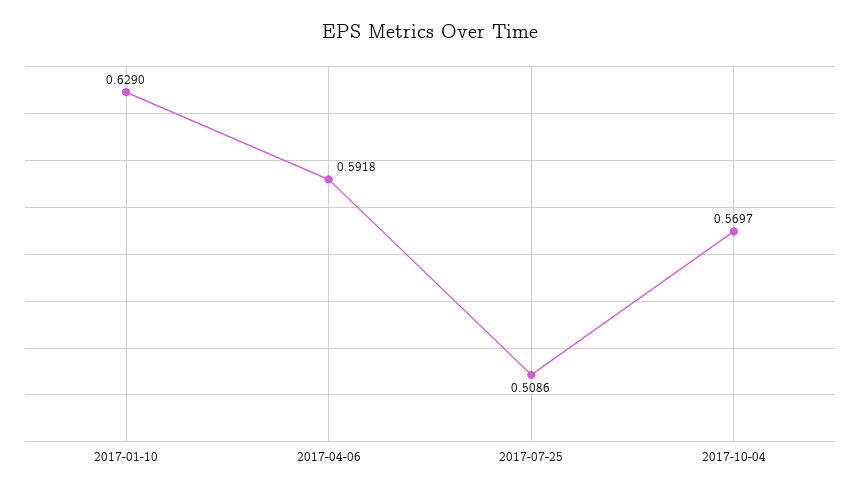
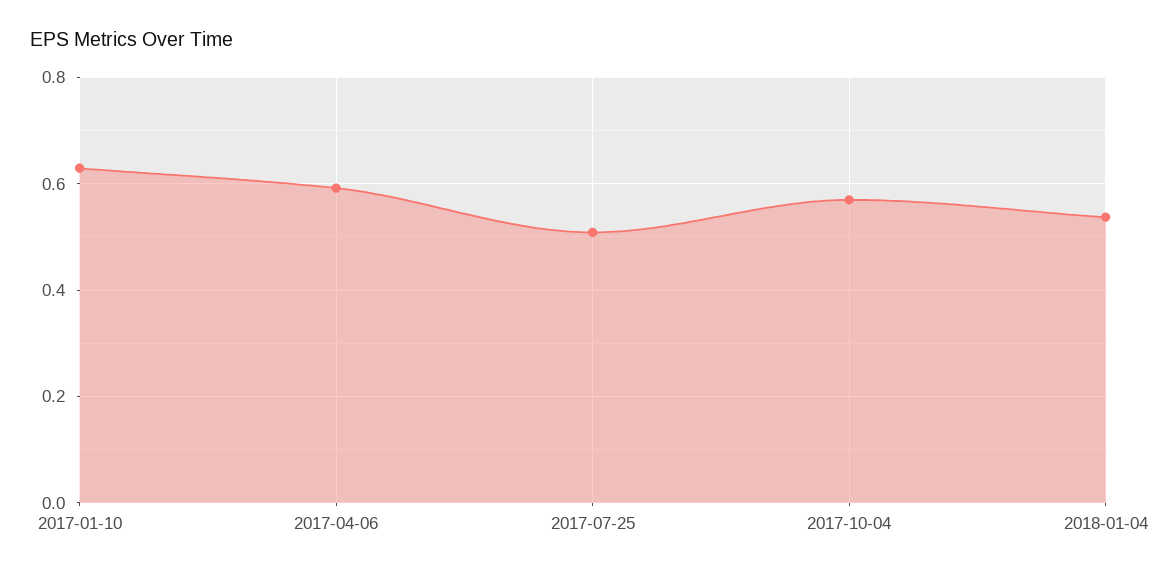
2018-01-04: none -> 0.54

